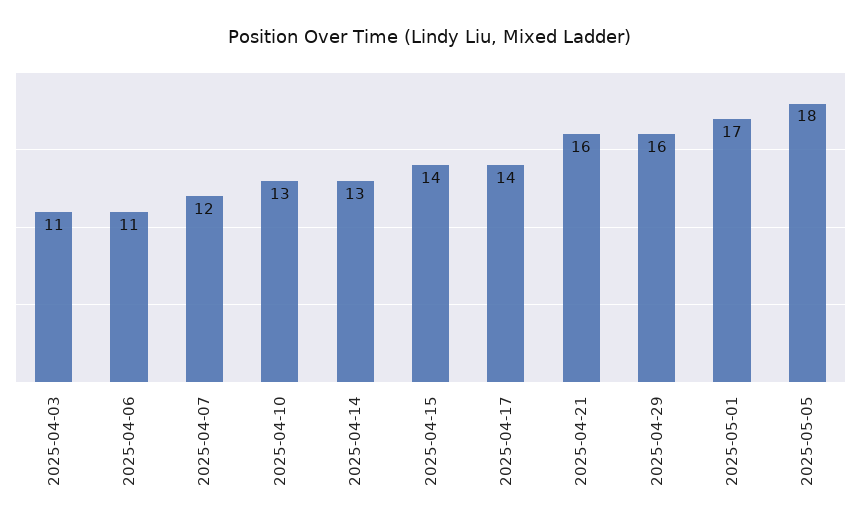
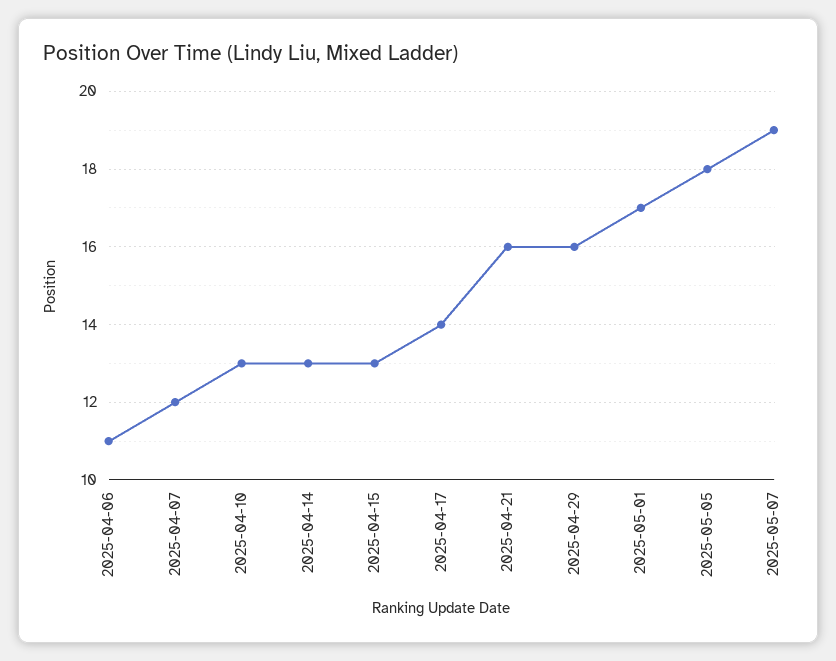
2025-04-03: 11 -> none
2025-04-15: 14 -> 13
2025-05-07: none -> 19

